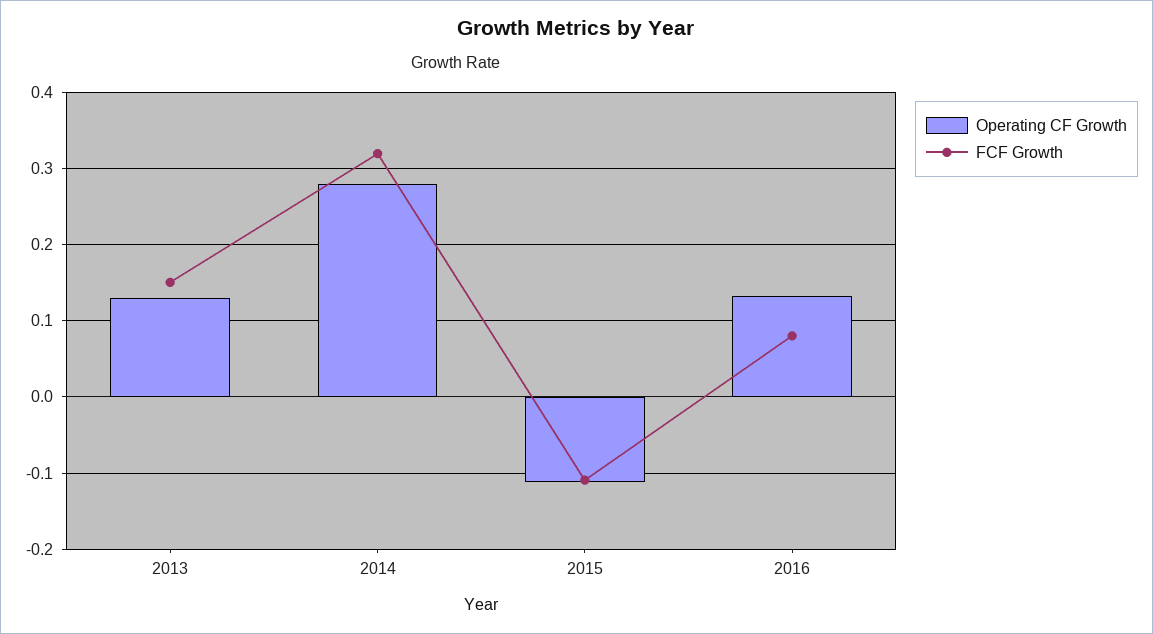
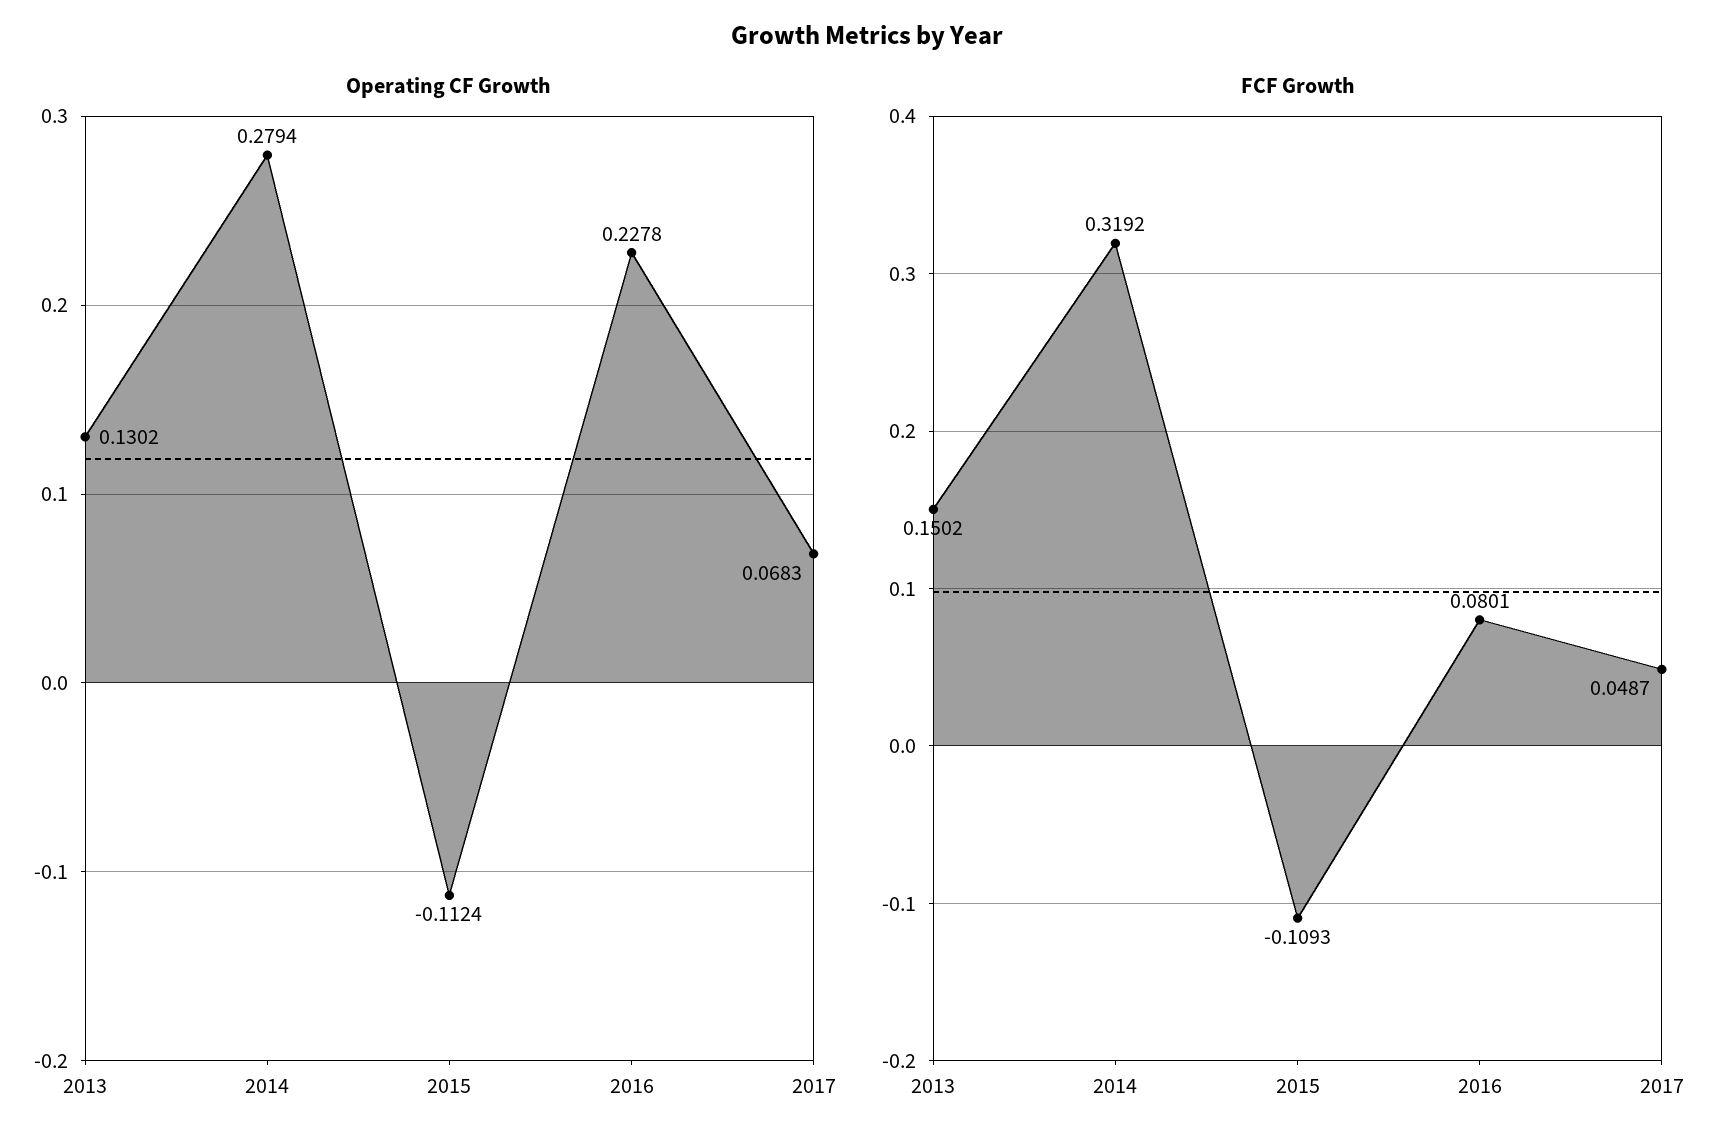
Operating CF Growth, 2016: 0.13 -> 0.2278
Operating CF Growth, 2017: none -> 0.0683
FCF Growth, 2017: none -> 0.0487

